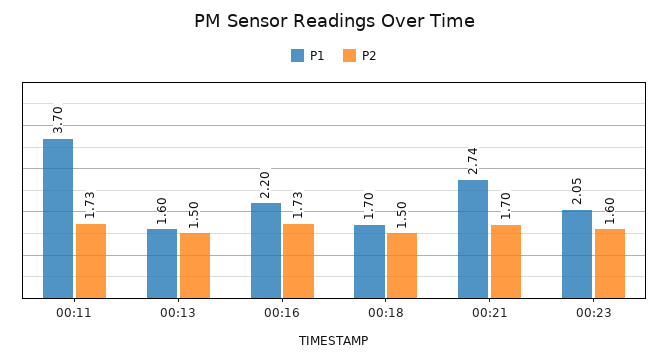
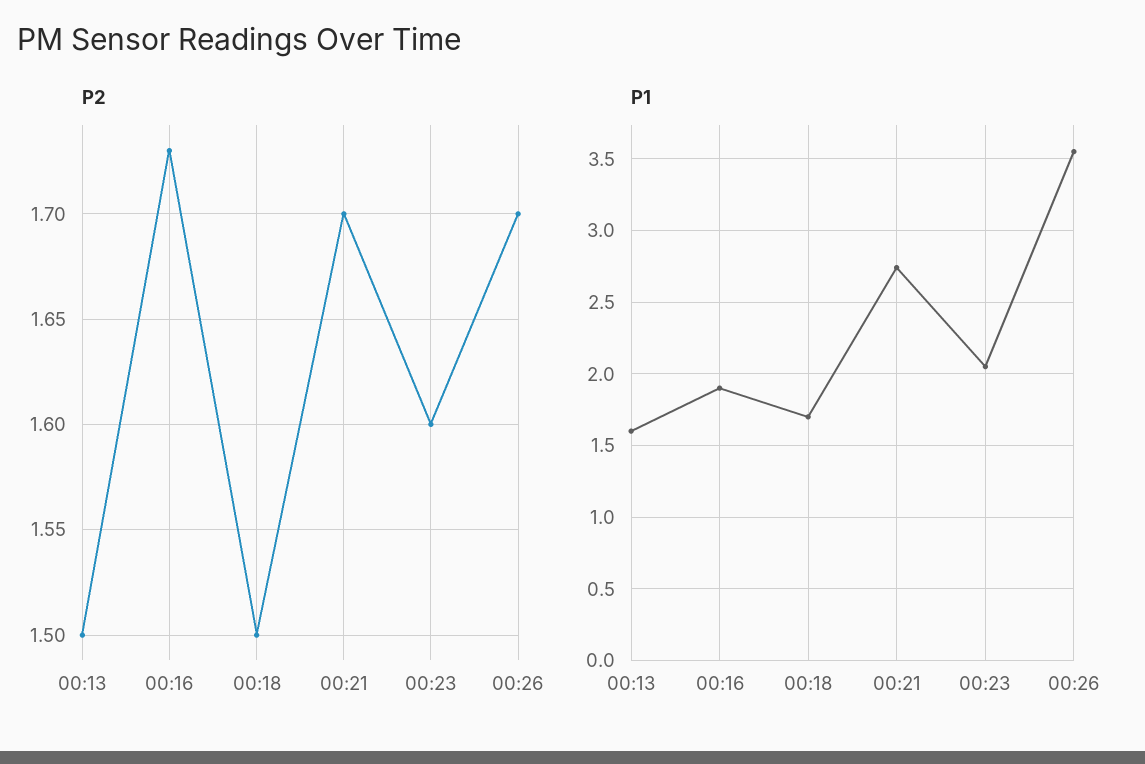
P1, 00:11: 3.7 -> none
P2, 00:11: 1.73 -> none
P1, 00:16: 2.2 -> 1.9
P2, 00:26: none -> 1.7
P1, 00:26: none -> 3.55

